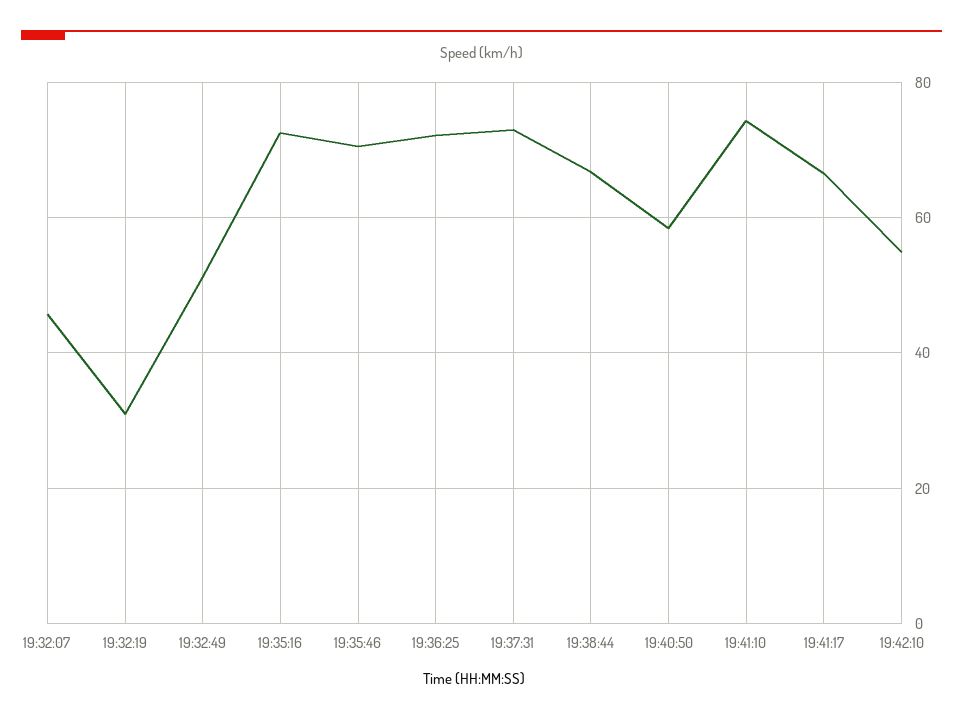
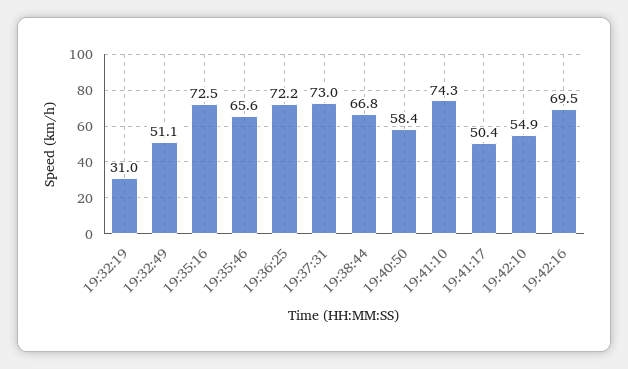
19:32:07: 46 -> none
19:35:46: 70 -> 65.6
19:41:17: 66 -> 50.4
19:42:16: none -> 69.5

